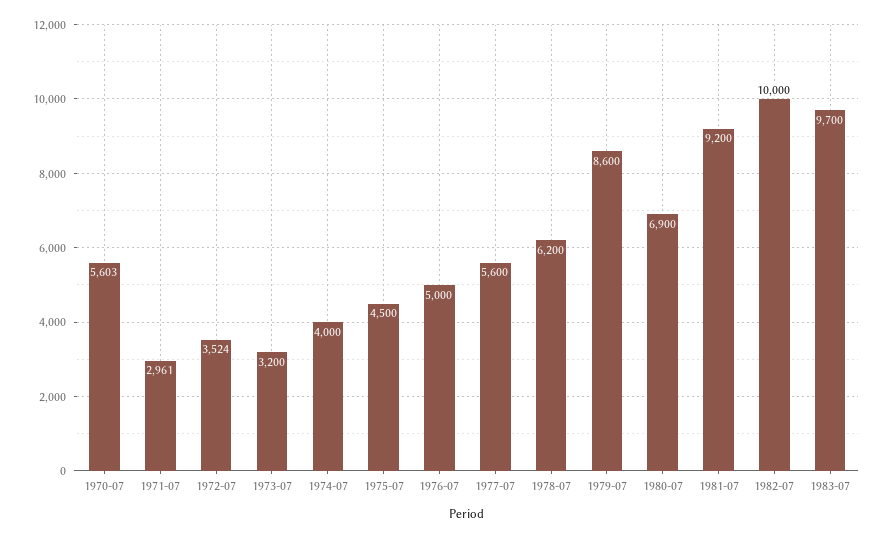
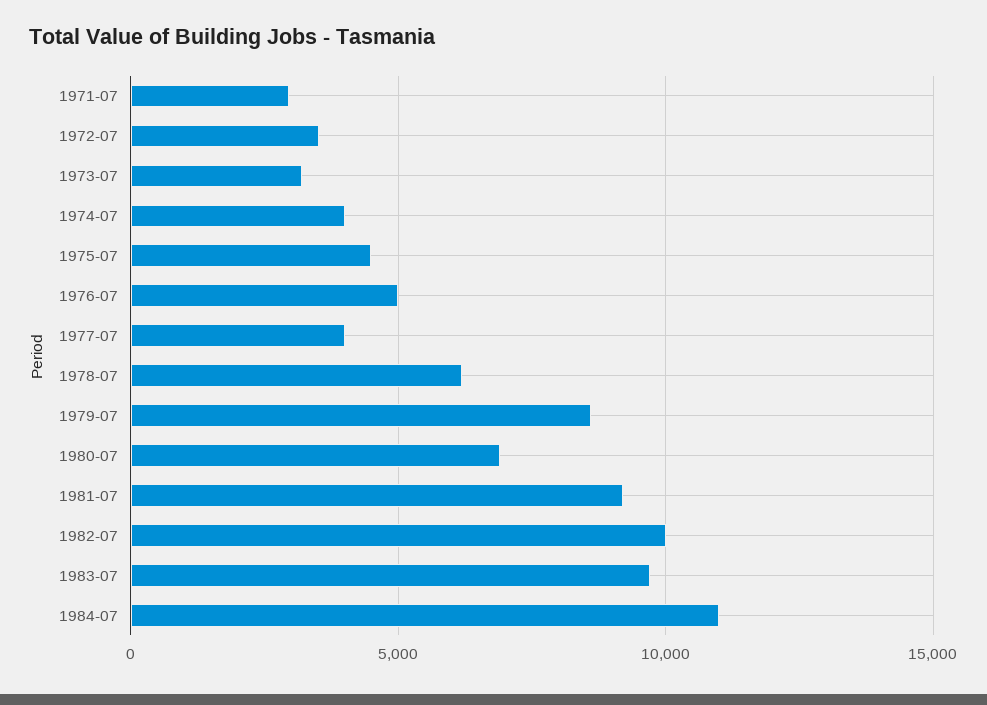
1970-07: 5603 -> none
1977-07: 5600 -> 4000
1984-07: none -> 11000

